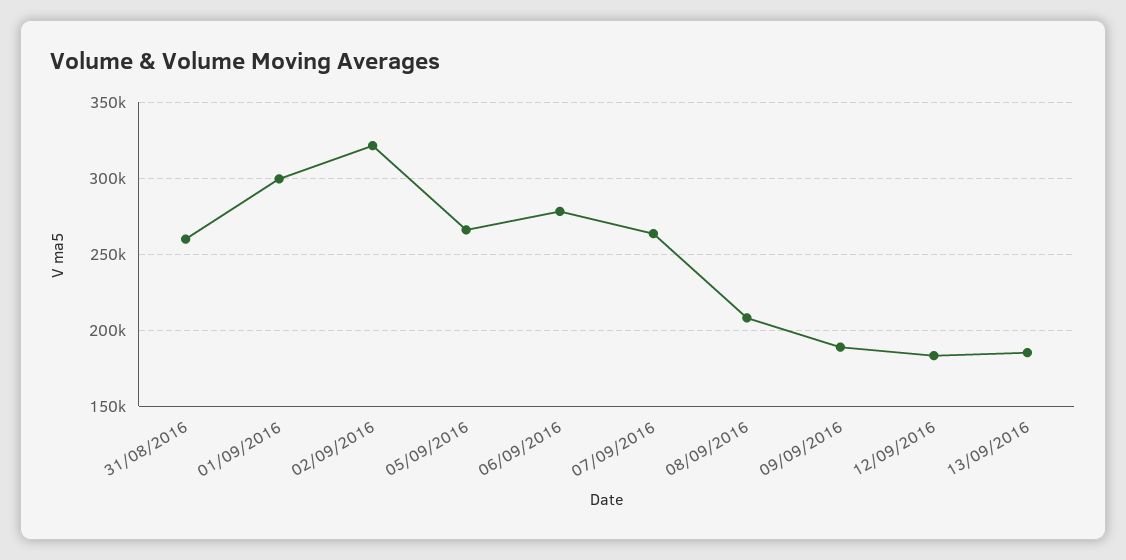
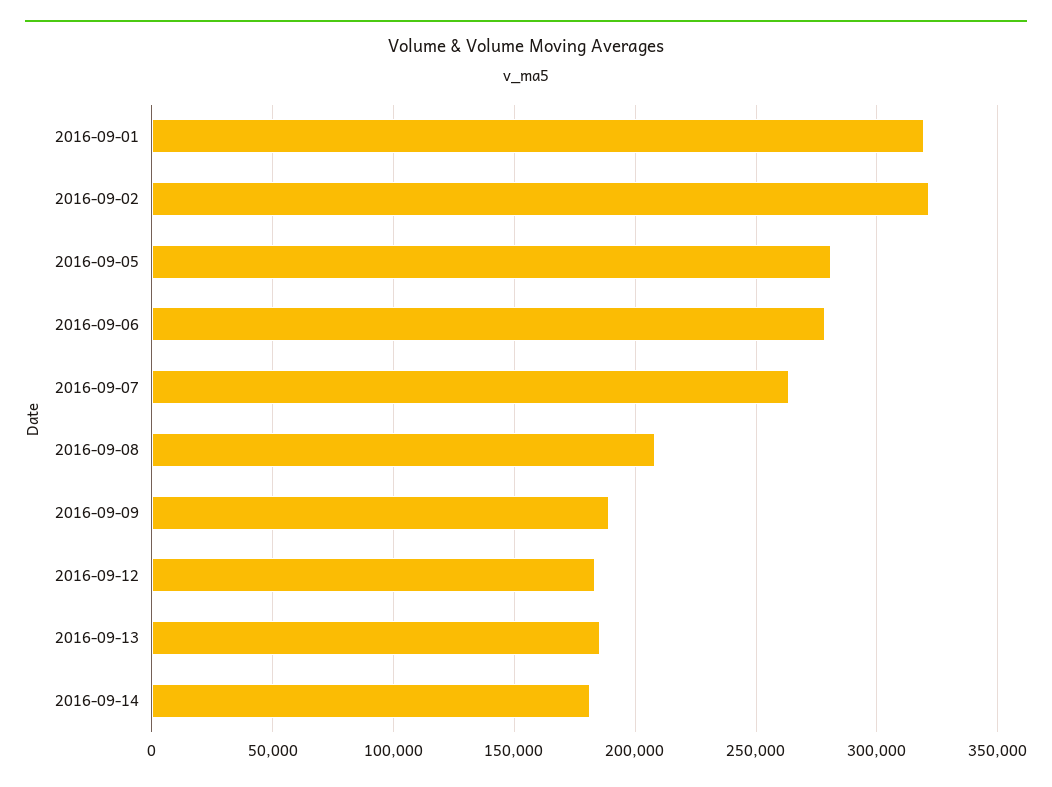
31/08/2016: 260000 -> none
01/09/2016: 300000 -> 320000
05/09/2016: 265000 -> 280000
2016-09-14: none -> 180000

